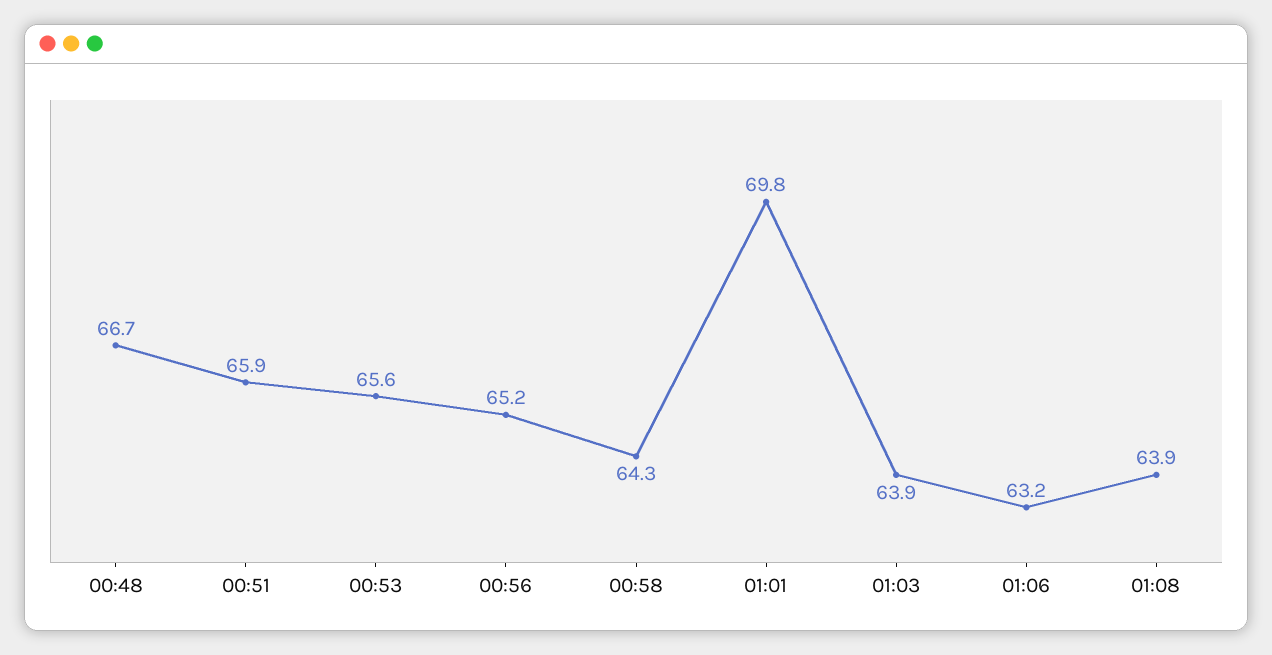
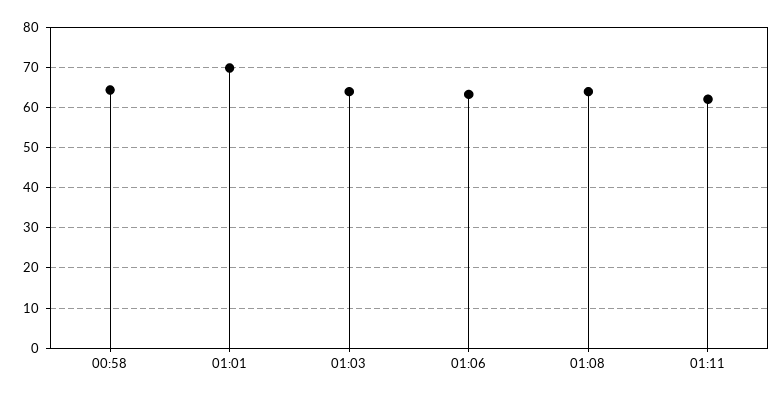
00:48: 66.7 -> none
00:51: 65.9 -> none
00:53: 65.6 -> none
00:56: 65.2 -> none
01:11: none -> 62

